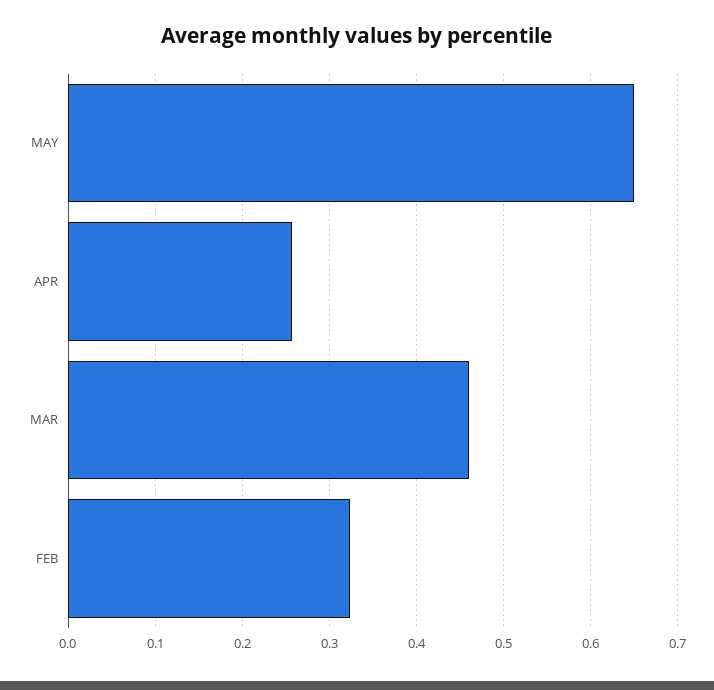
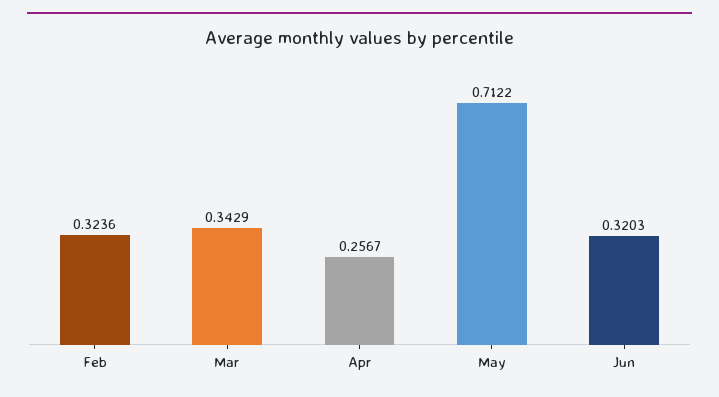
MAY: 0.65 -> 0.7122
MAR: 0.46 -> 0.3429
Jun: none -> 0.3203

